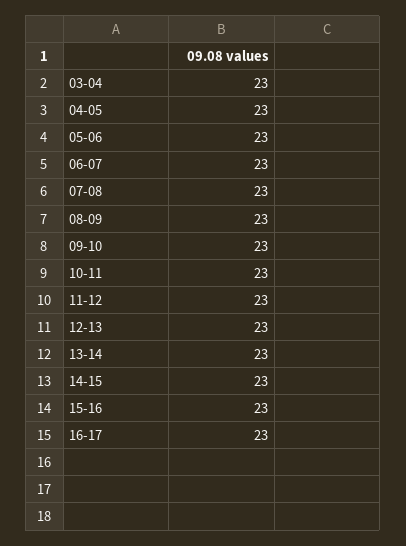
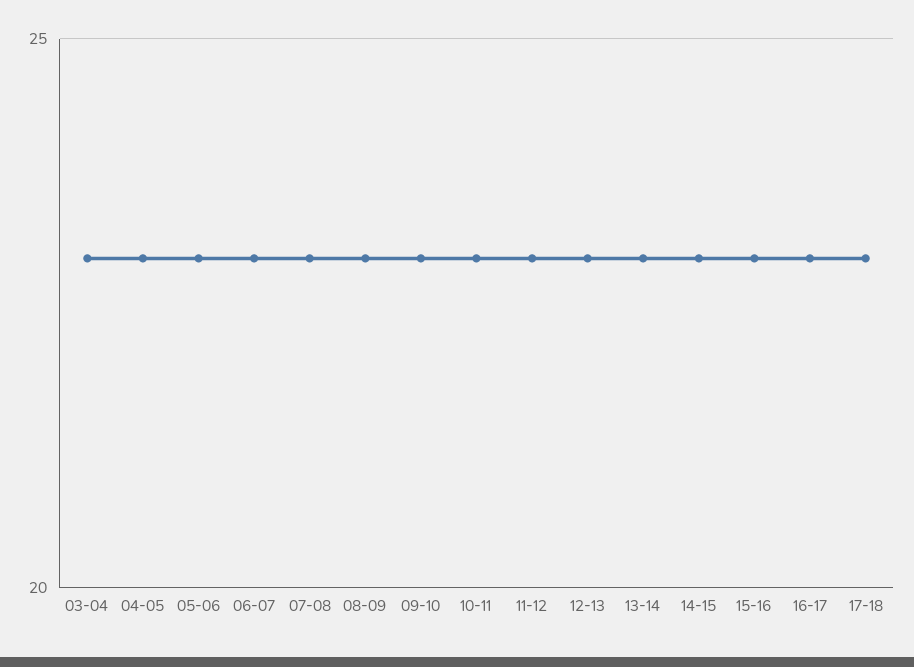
17-18: none -> 23

